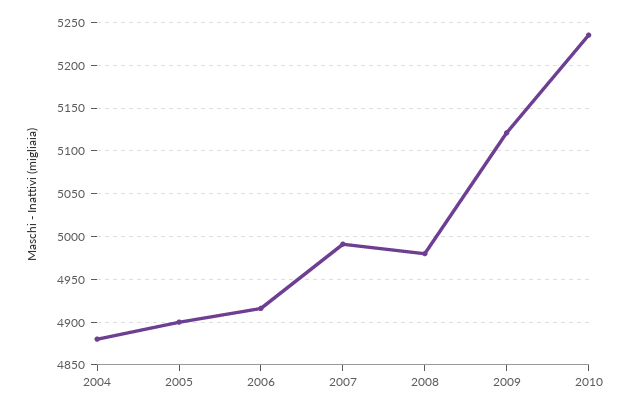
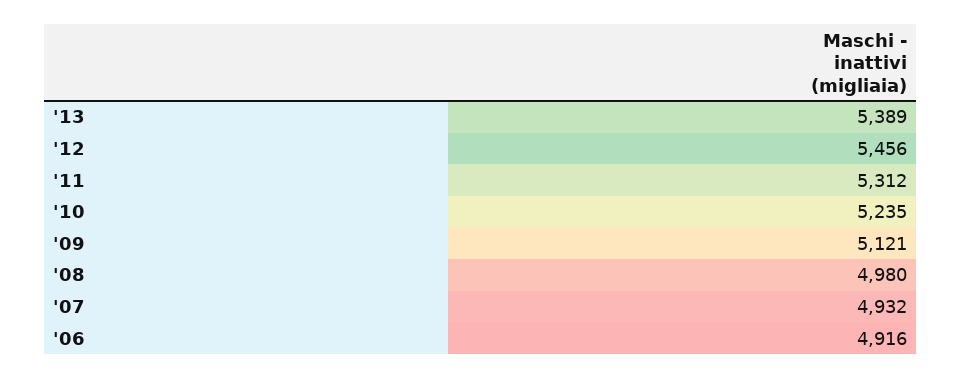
2004: 4880 -> none
2005: 4900 -> none
2007: 4990 -> 4932
'13: none -> 5389
'12: none -> 5456
'11: none -> 5312

